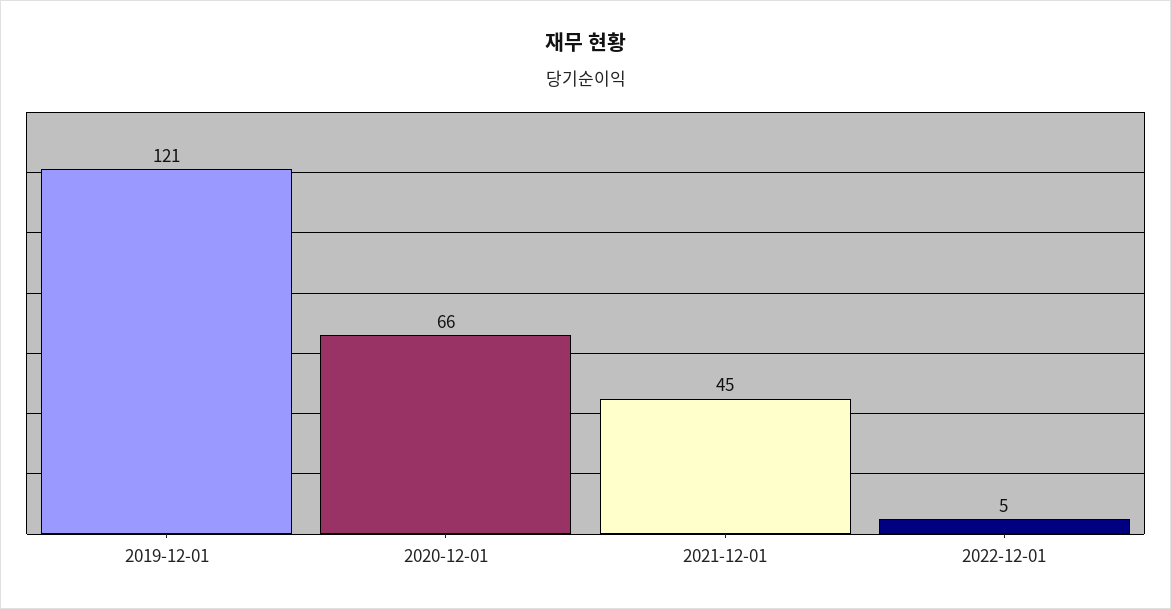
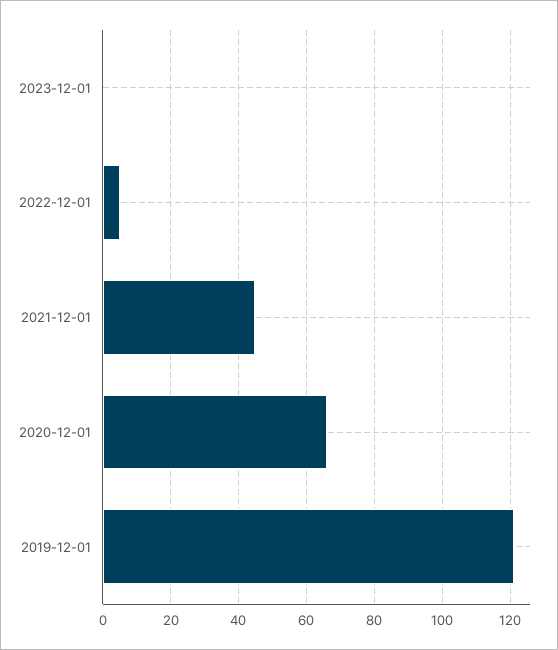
2023-12-01: none -> 0

